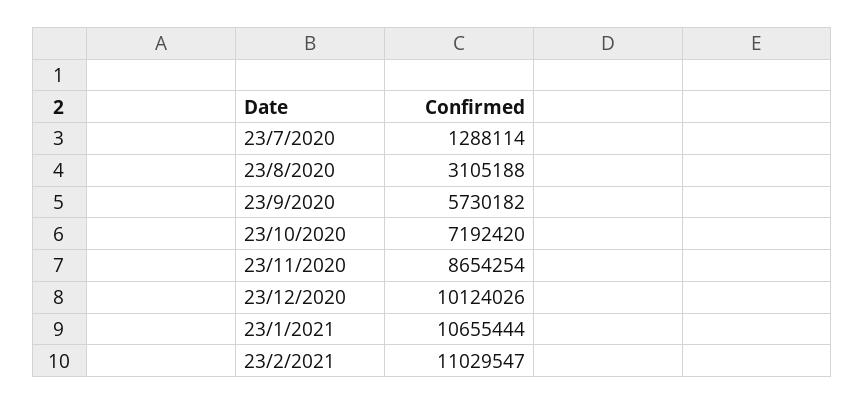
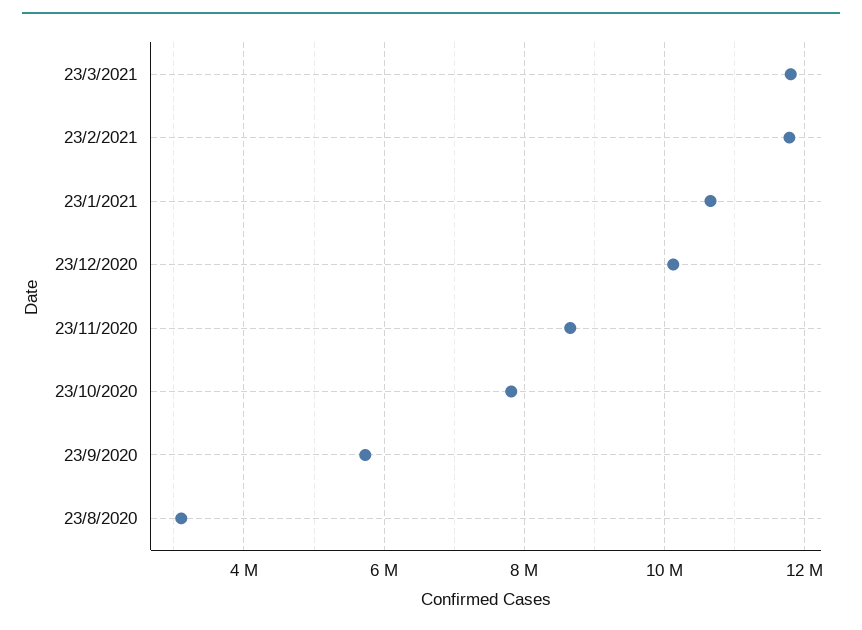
23/7/2020: 1288114 -> none
23/10/2020: 7192420 -> 7800000
23/2/2021: 11029547 -> 11800000
23/3/2021: none -> 11800000

